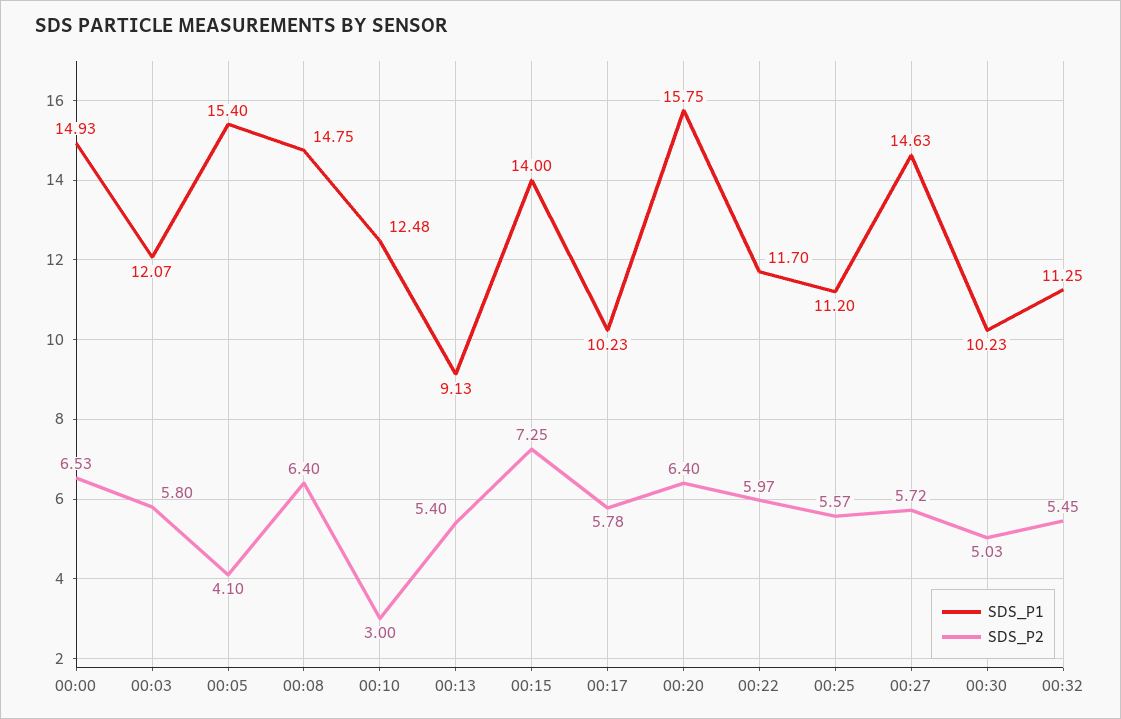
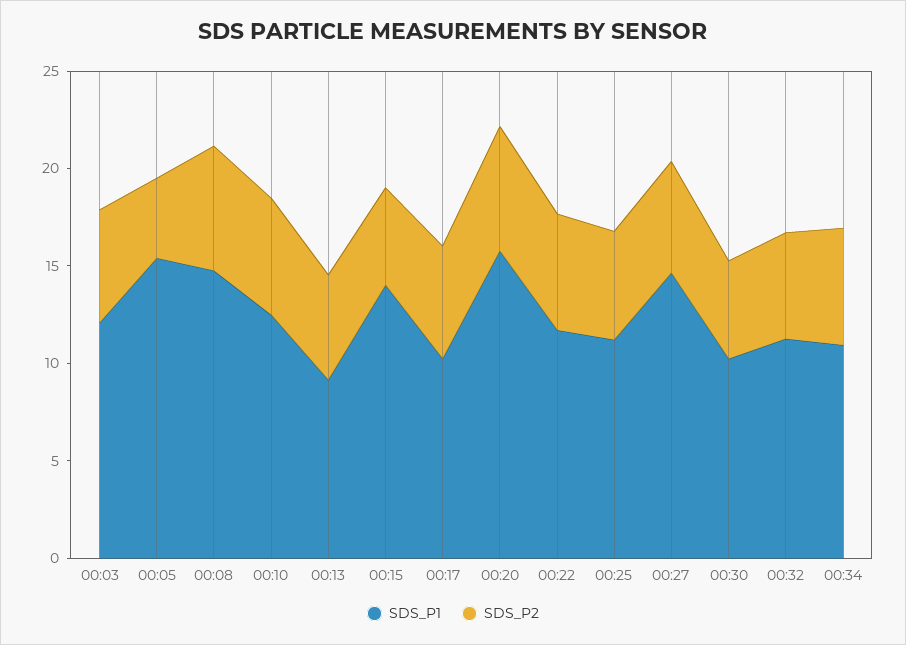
SDS_P1, 00:00: 14.93 -> none
SDS_P2, 00:00: 6.53 -> none
SDS_P2, 00:10: 3 -> 6
SDS_P2, 00:15: 7.25 -> 5
SDS_P1, 00:34: none -> 11
SDS_P2, 00:34: none -> 6

